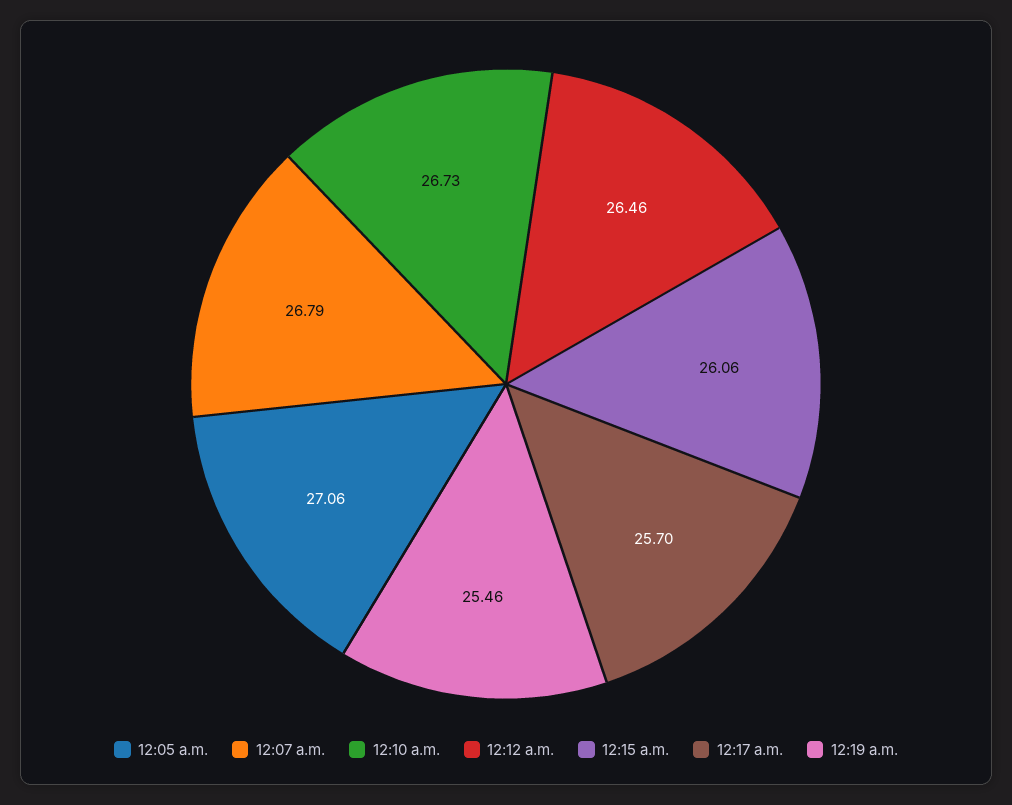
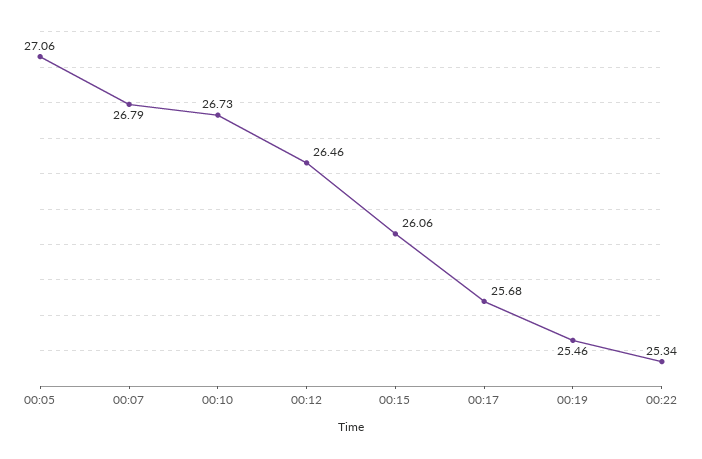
12:17 a.m.: 25.7 -> 25.68
00:22: none -> 25.34

